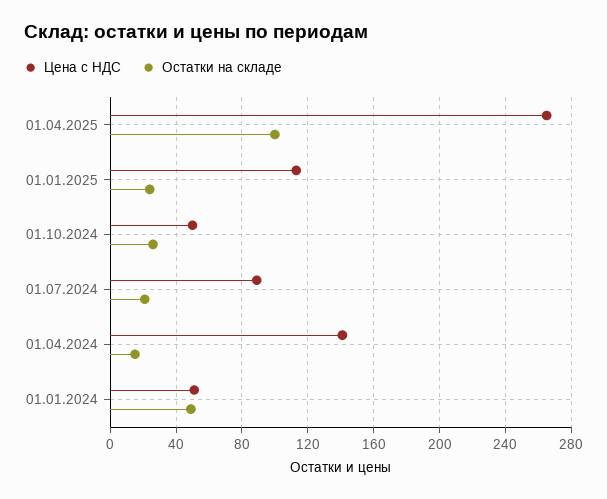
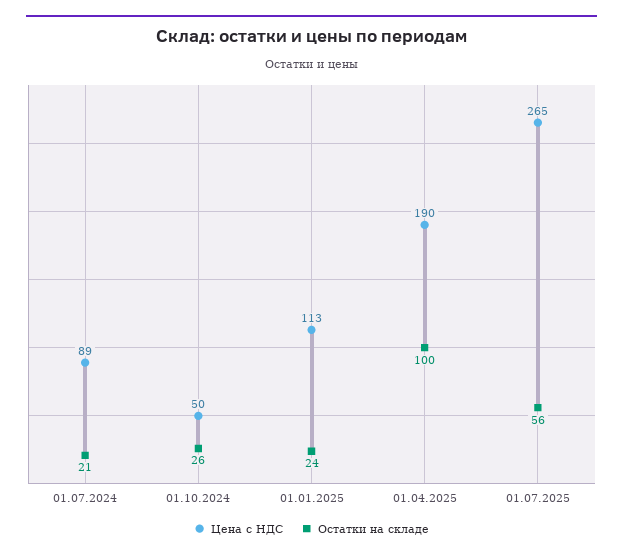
Цена с НДС, 01.04.2025: 265 -> 190
Цена с НДС, 01.04.2024: 140 -> none
Остатки на складе, 01.04.2024: 15 -> none
Цена с НДС, 01.01.2024: 50 -> none
Остатки на складе, 01.01.2024: 50 -> none
Цена с НДС, 01.07.2025: none -> 265
Остатки на складе, 01.07.2025: none -> 56

